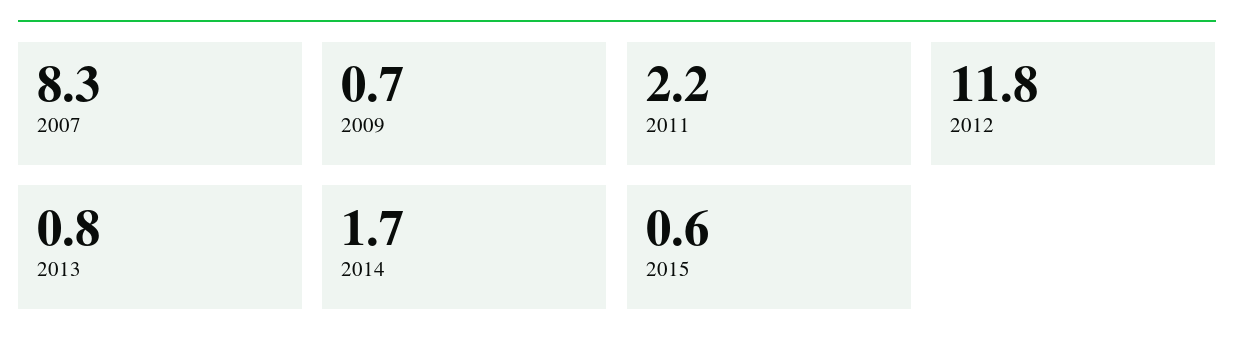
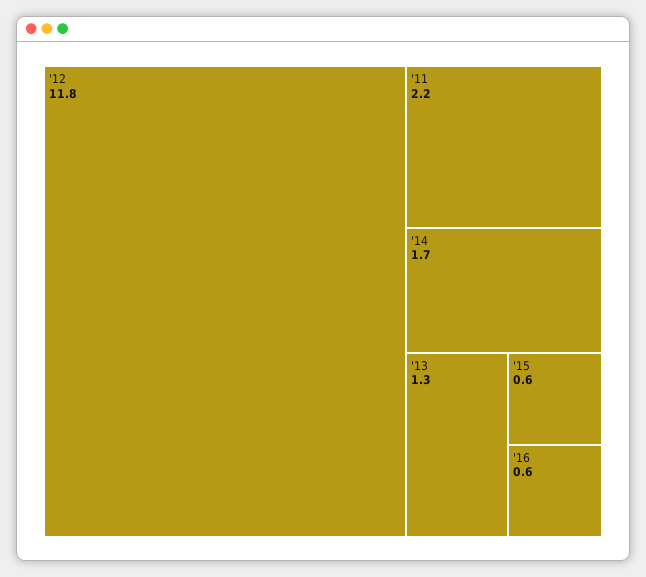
2007: 8.3 -> none
2009: 0.7 -> none
2013: 0.8 -> 1.3
'16: none -> 0.6

